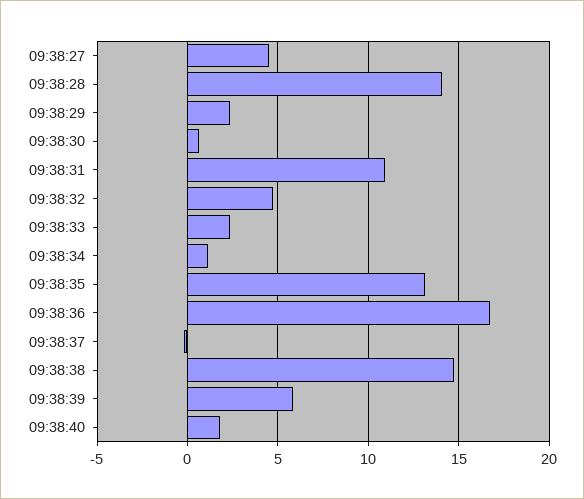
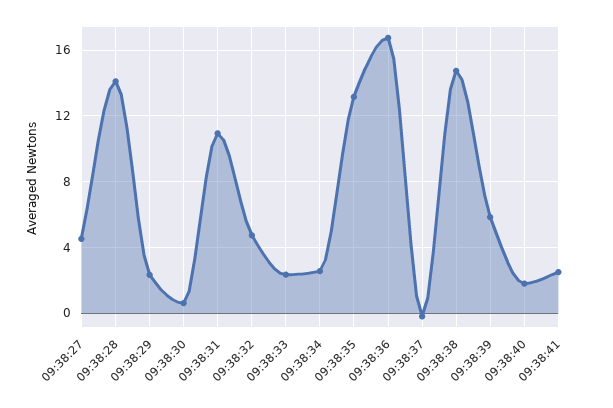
09:38:34: 1 -> 2.5
09:38:41: none -> 2.5

